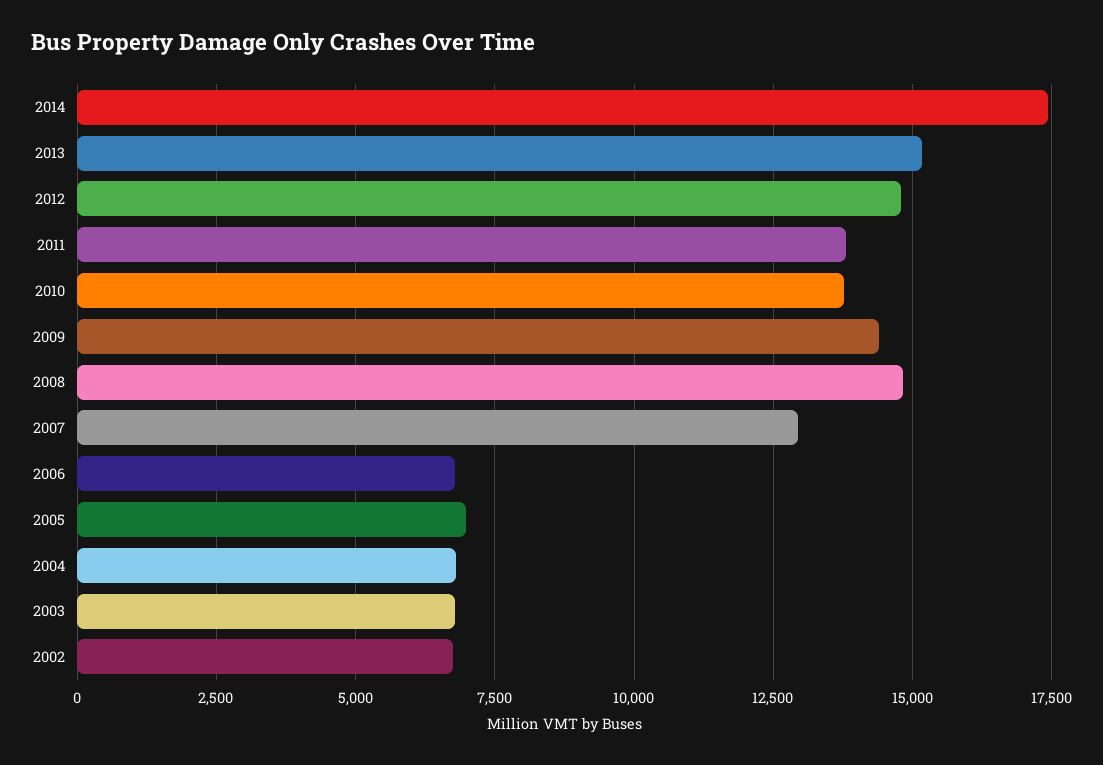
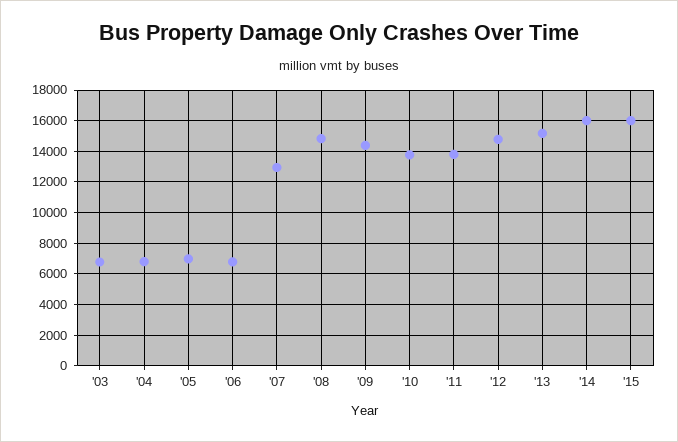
2014: 17500 -> 16000
2002: 6750 -> none
'15: none -> 16000

